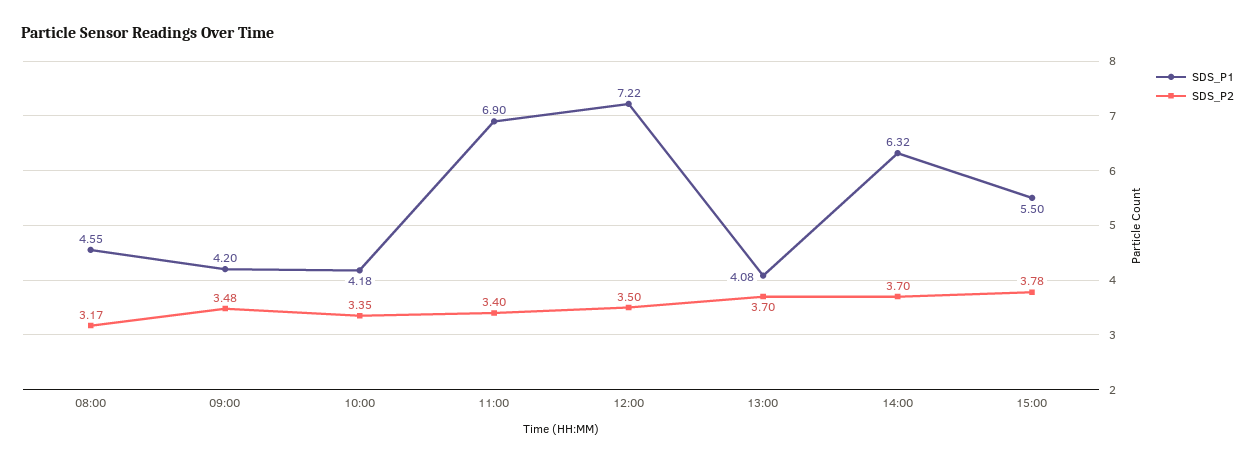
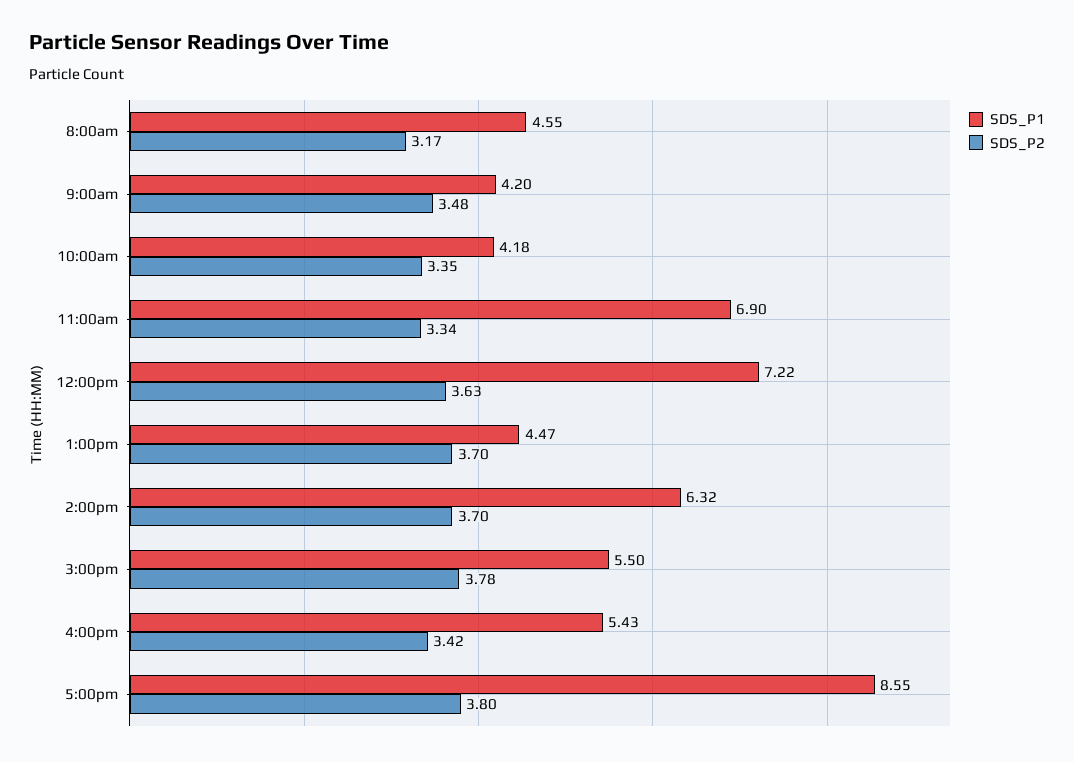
SDS_P2, 11:00: 3.4 -> 3.34
SDS_P2, 12:00: 3.5 -> 3.63
SDS_P1, 13:00: 4.08 -> 4.47
SDS_P1, 4:00pm: none -> 5.43
SDS_P2, 4:00pm: none -> 3.42
SDS_P1, 5:00pm: none -> 8.55
SDS_P2, 5:00pm: none -> 3.8

